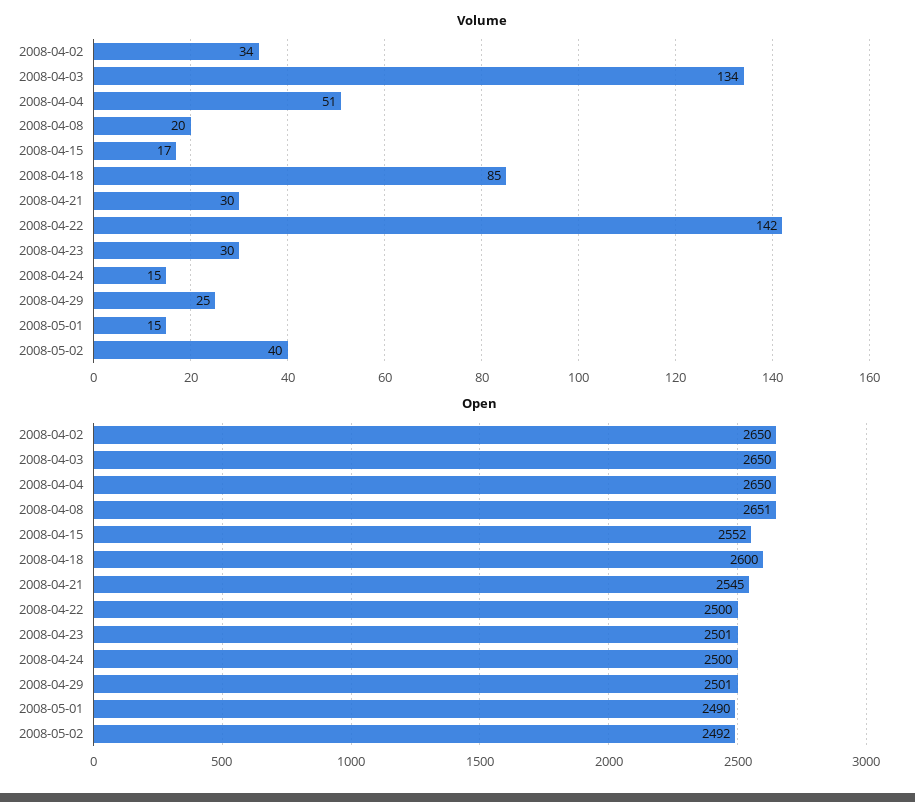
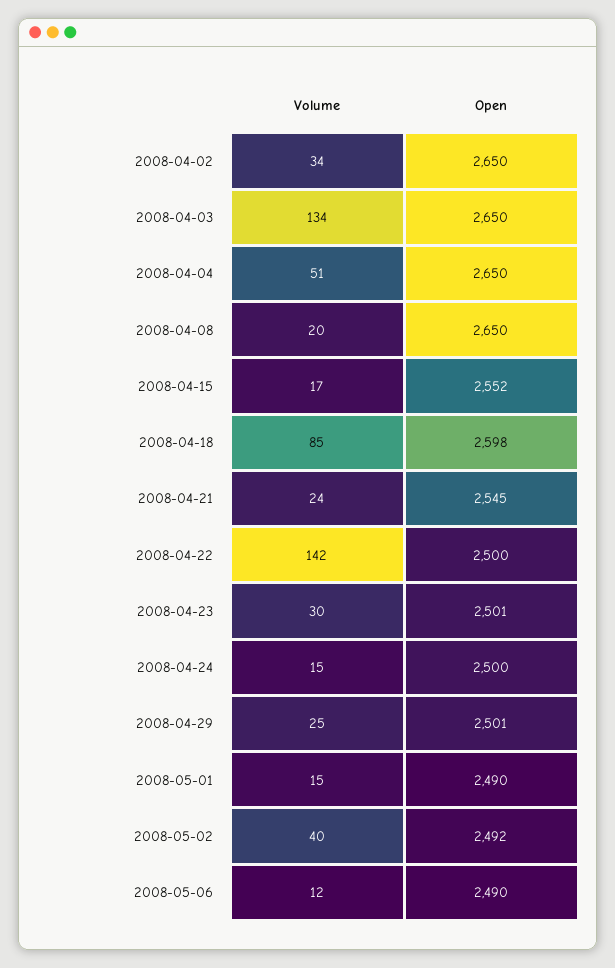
Volume, 2008-04-21: 30 -> 24
Open, 2008-04-08: 2651 -> 2650
Open, 2008-04-18: 2600 -> 2598
Volume, 2008-05-06: none -> 12
Open, 2008-05-06: none -> 2490

